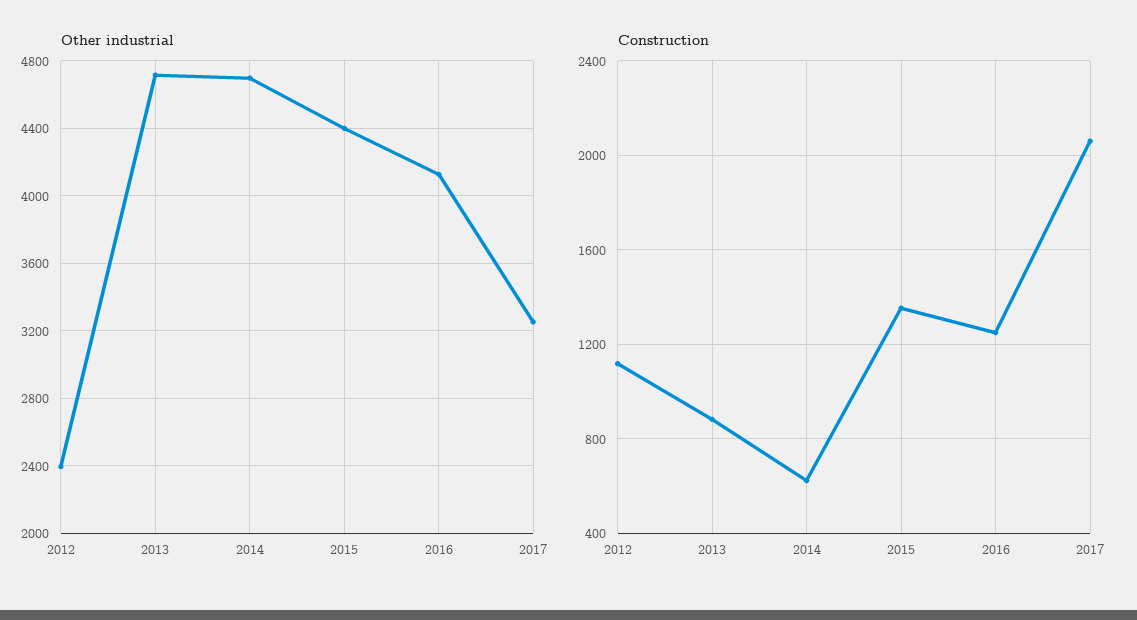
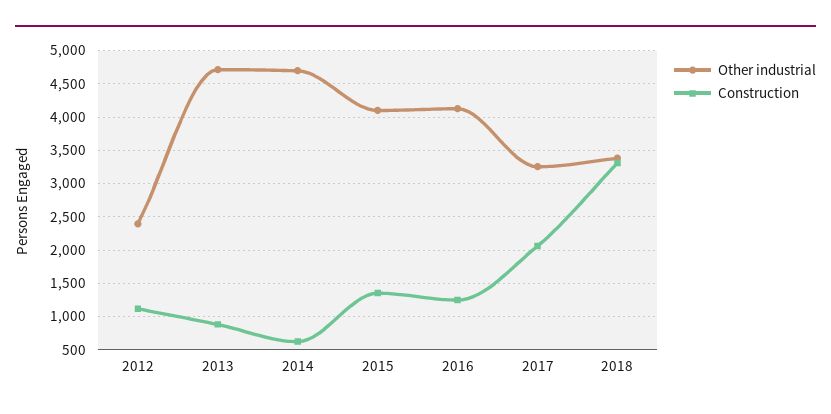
Other industrial, 2015: 4400 -> 4100
Other industrial, 2018: none -> 3400
Construction, 2018: none -> 3300

